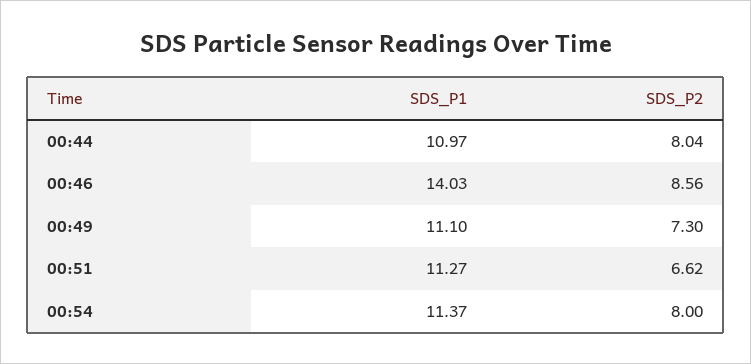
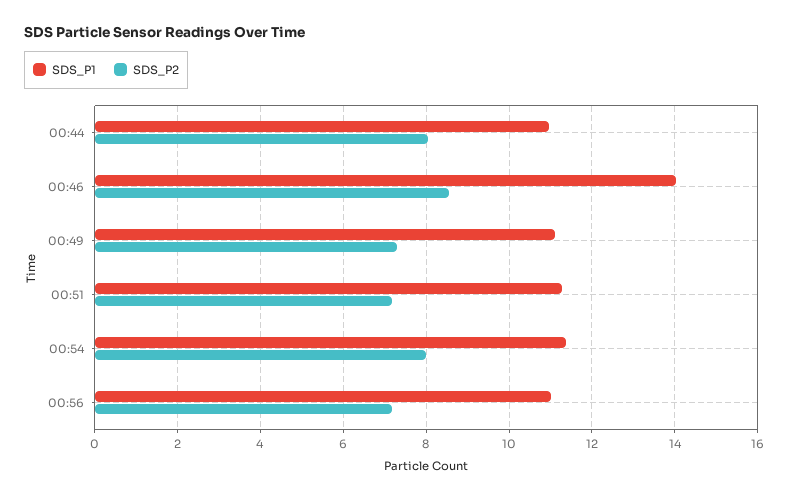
SDS_P2, 00:51: 6.62 -> 7.2
SDS_P1, 00:56: none -> 11
SDS_P2, 00:56: none -> 7.2

